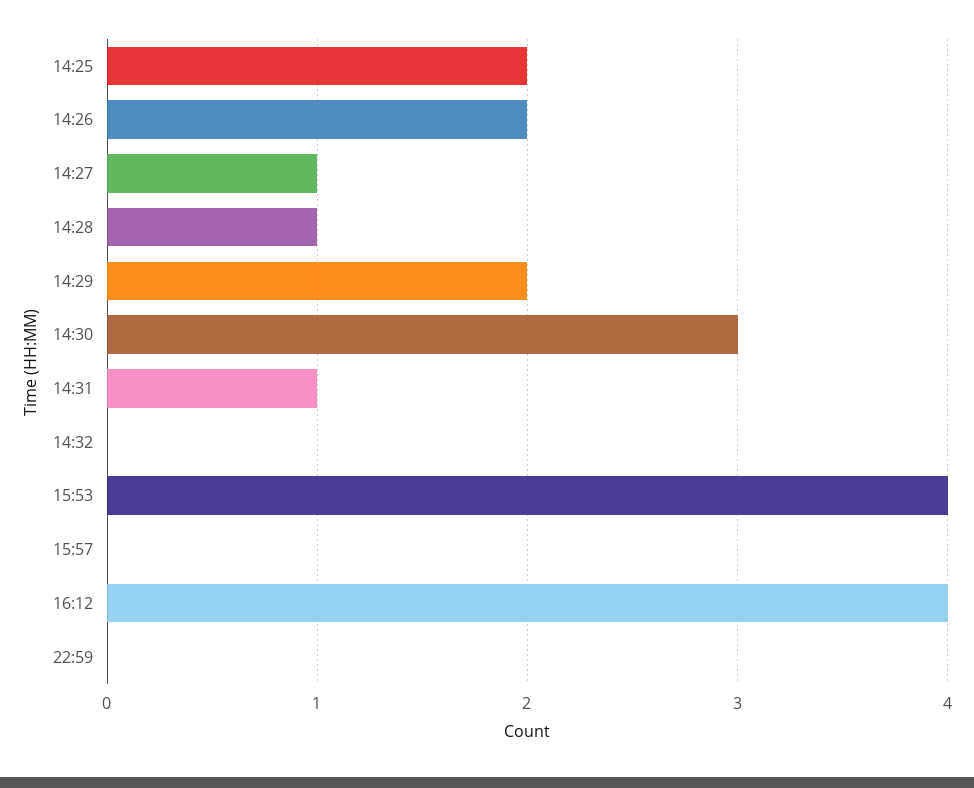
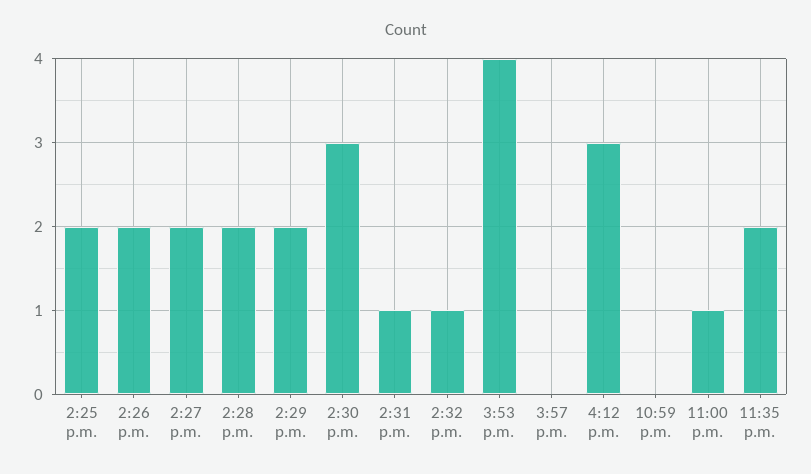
14:27: 1 -> 2
14:28: 1 -> 2
14:32: 0 -> 1
16:12: 4 -> 3
11:00 p.m.: none -> 1
11:35 p.m.: none -> 2

